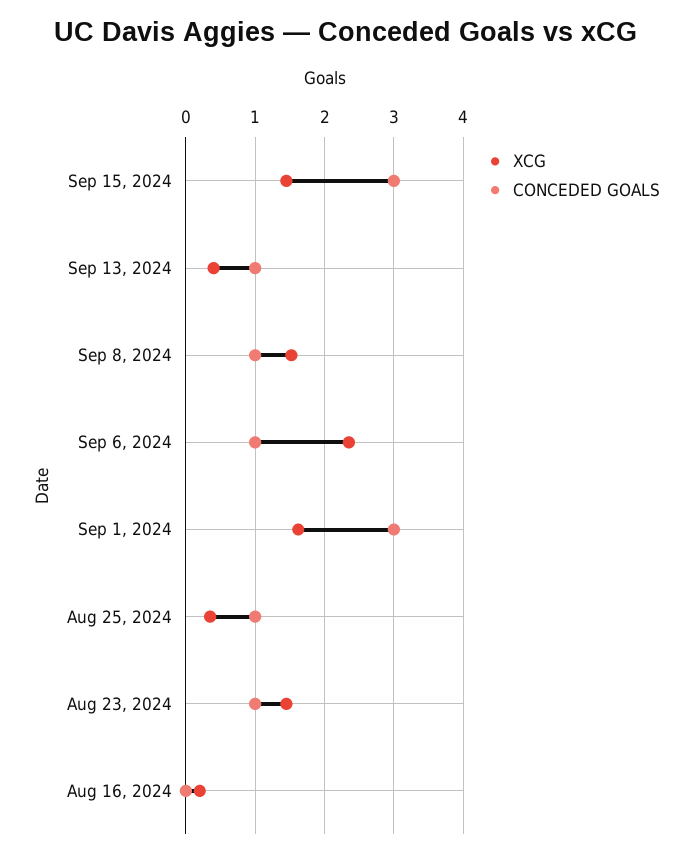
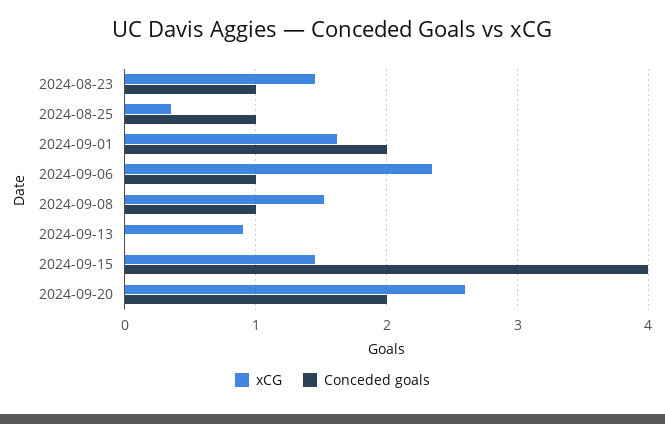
CONCEDED GOALS, Sep 15, 2024: 3 -> 4
XCG, Sep 13, 2024: 0.4 -> 0.9
CONCEDED GOALS, Sep 13, 2024: 1 -> 0
CONCEDED GOALS, Sep 1, 2024: 3 -> 2
XCG, Aug 16, 2024: 0.2 -> none
CONCEDED GOALS, Aug 16, 2024: 0 -> none
XCG, 2024-09-20: none -> 2.6
CONCEDED GOALS, 2024-09-20: none -> 2

